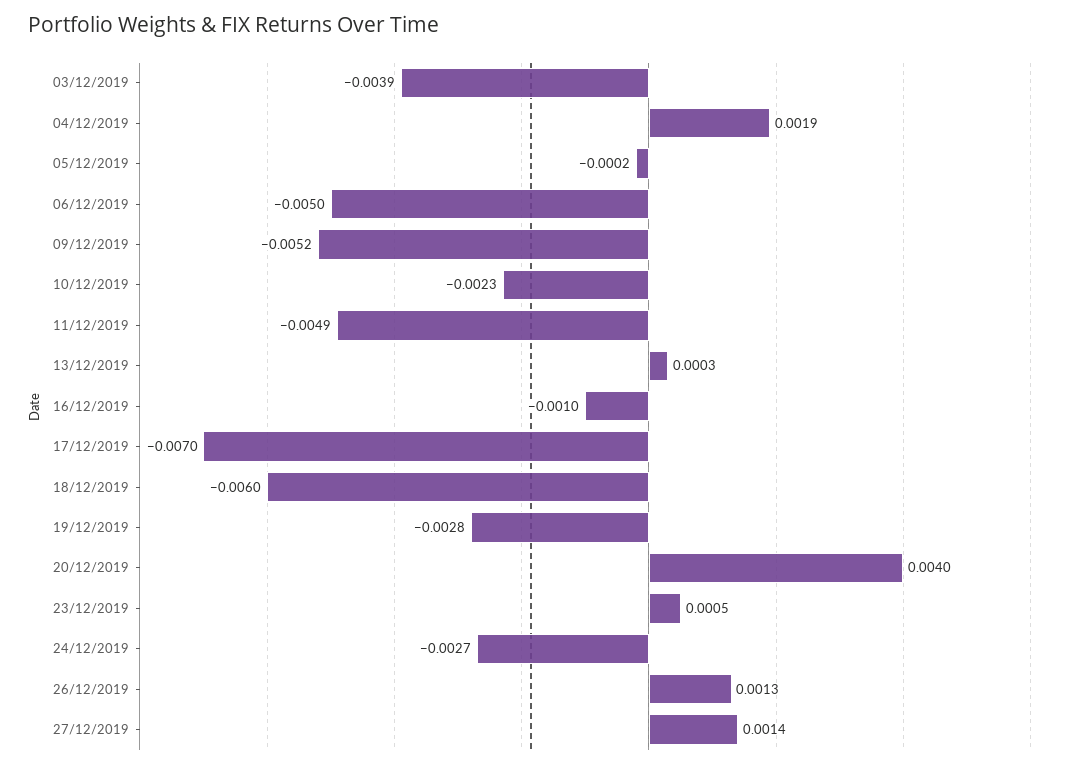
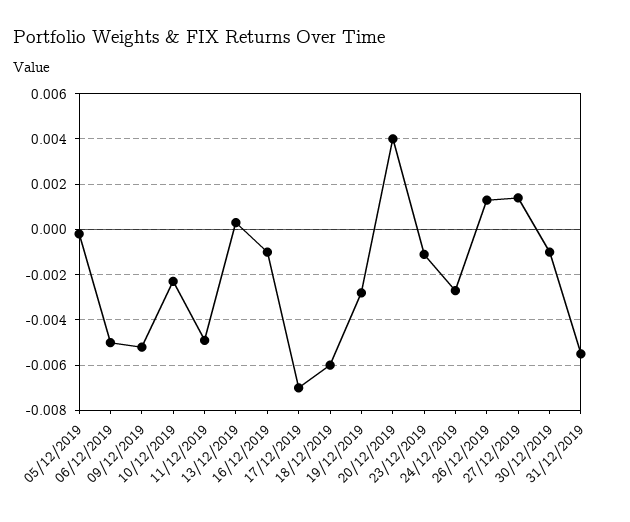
03/12/2019: -0.0039 -> none
04/12/2019: 0.0019 -> none
23/12/2019: 0.0005 -> -0.001
30/12/2019: none -> -0.001
31/12/2019: none -> -0.0055

